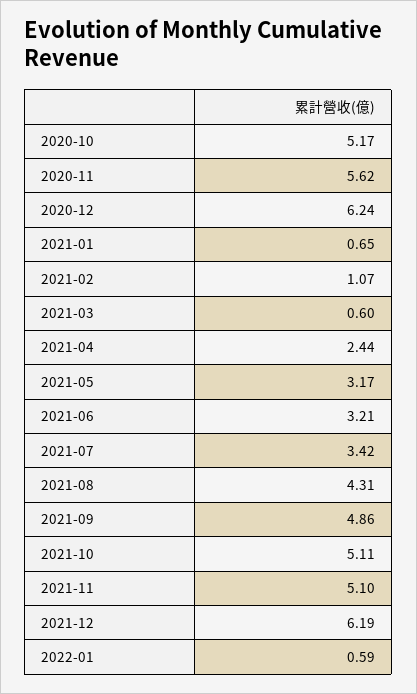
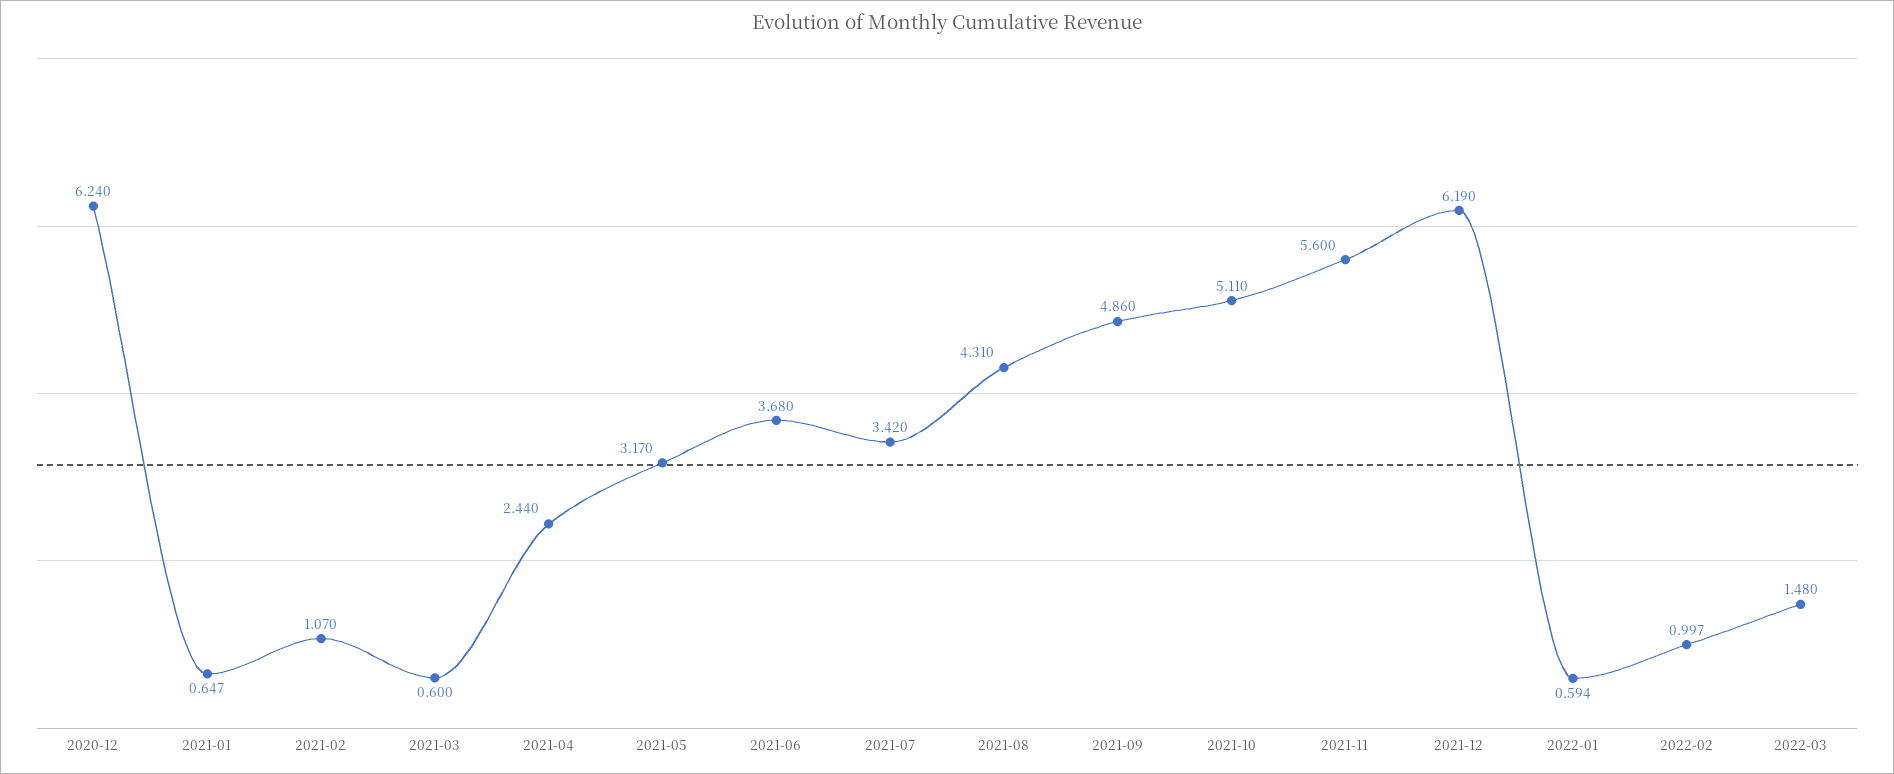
2020-10: 5.17 -> none
2020-11: 5.62 -> none
2021-06: 3.21 -> 3.68
2021-11: 5.1 -> 5.6
2022-02: none -> 0.997
2022-03: none -> 1.48

